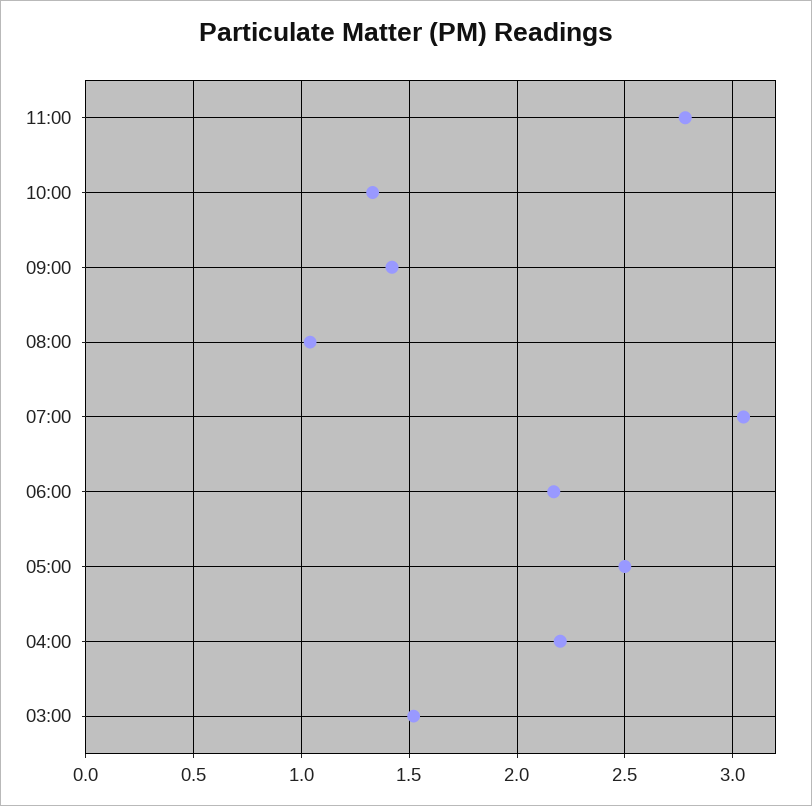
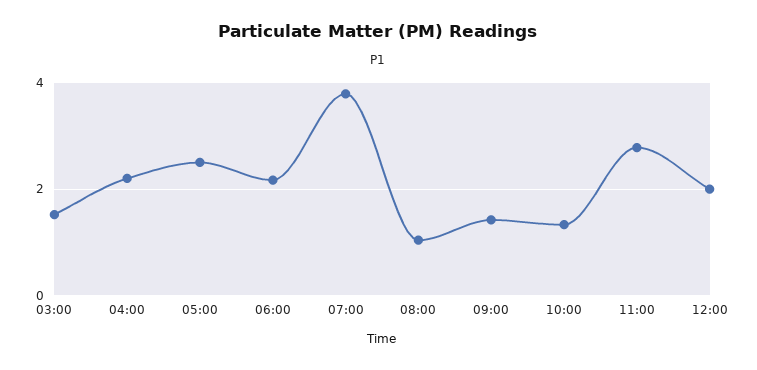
07:00: 3.05 -> 3.8
12:00: none -> 2

